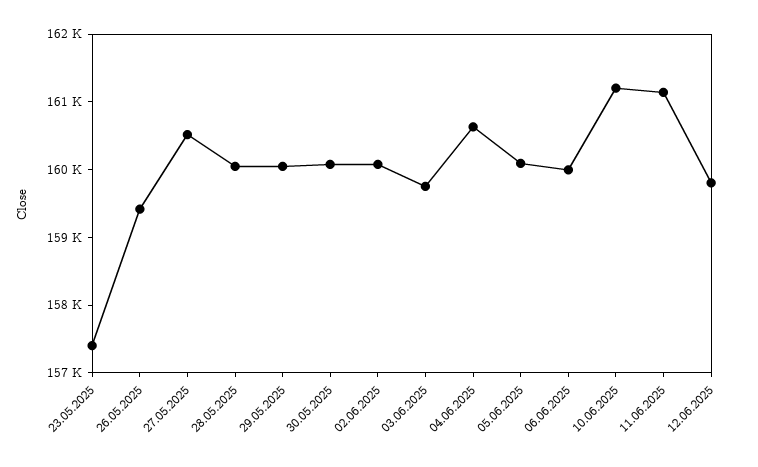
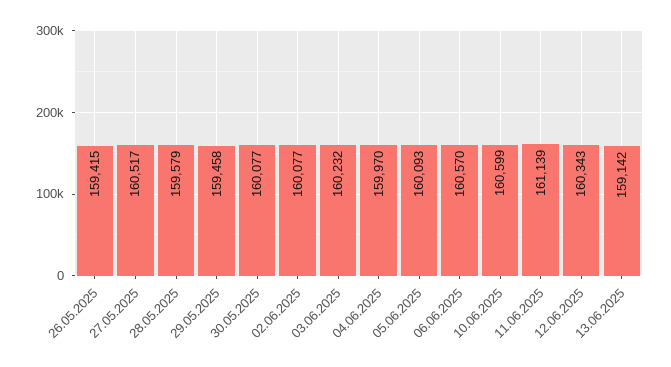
23.05.2025: 157400 -> none
28.05.2025: 160000 -> 159579
29.05.2025: 160000 -> 159458
03.06.2025: 159800 -> 160232
04.06.2025: 160600 -> 159970
06.06.2025: 160000 -> 160570
10.06.2025: 161200 -> 160599
12.06.2025: 159800 -> 160343
13.06.2025: none -> 159142

